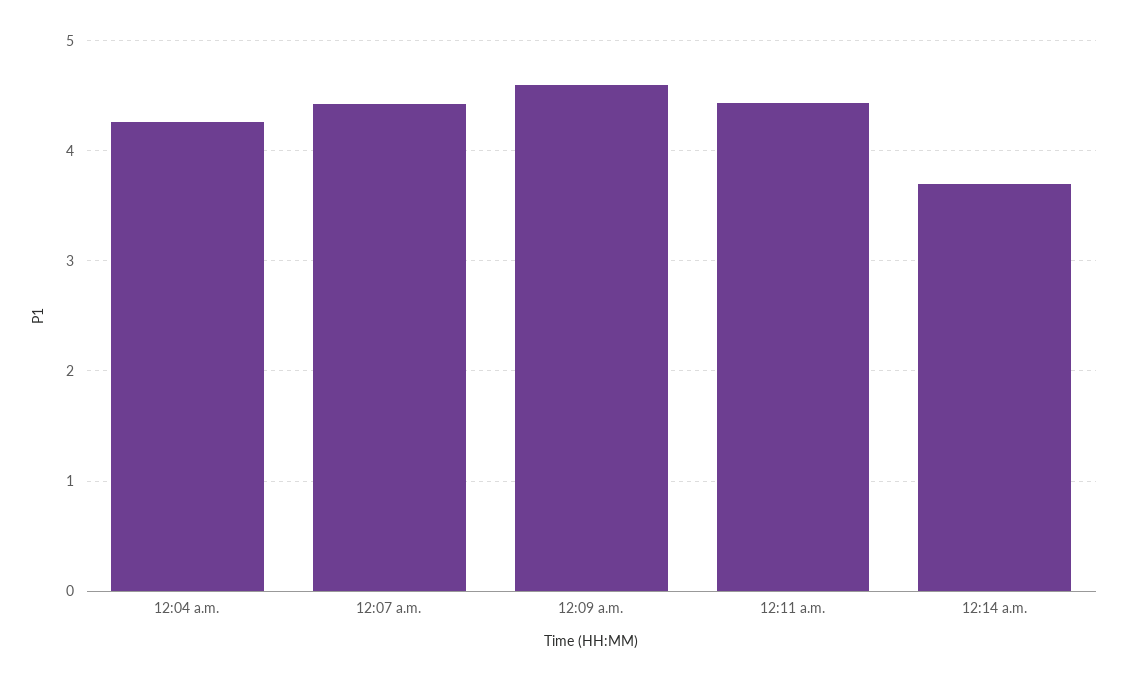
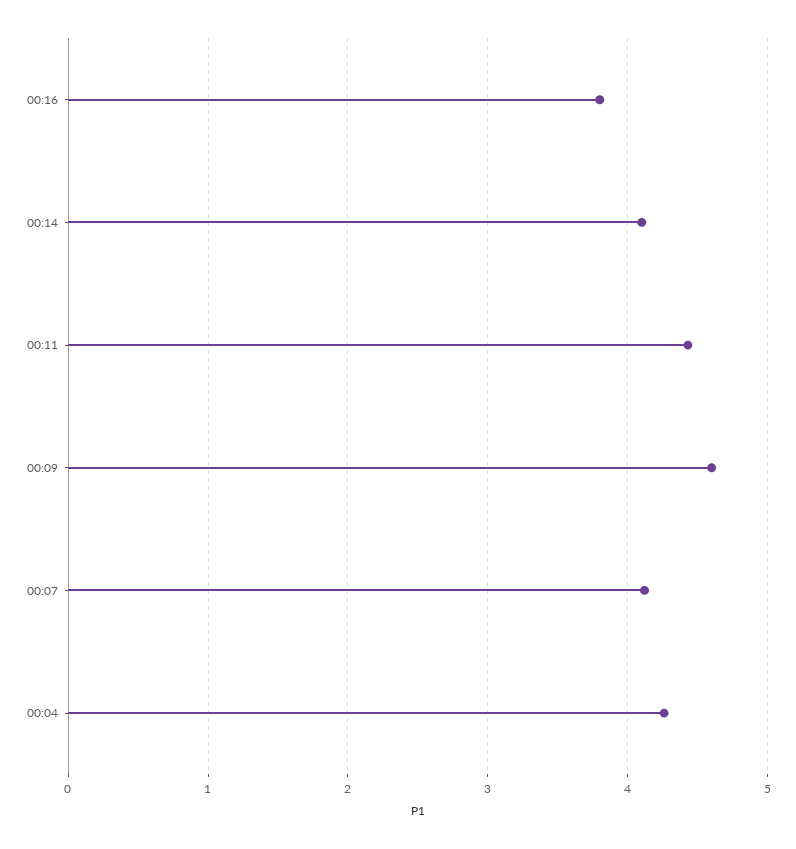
12:07 a.m.: 4.4 -> 4.1
12:14 a.m.: 3.7 -> 4.1
00:16: none -> 3.8

